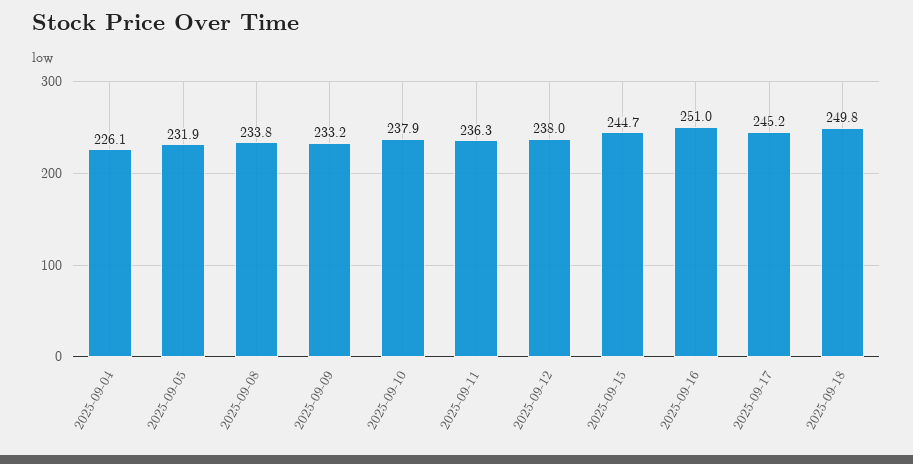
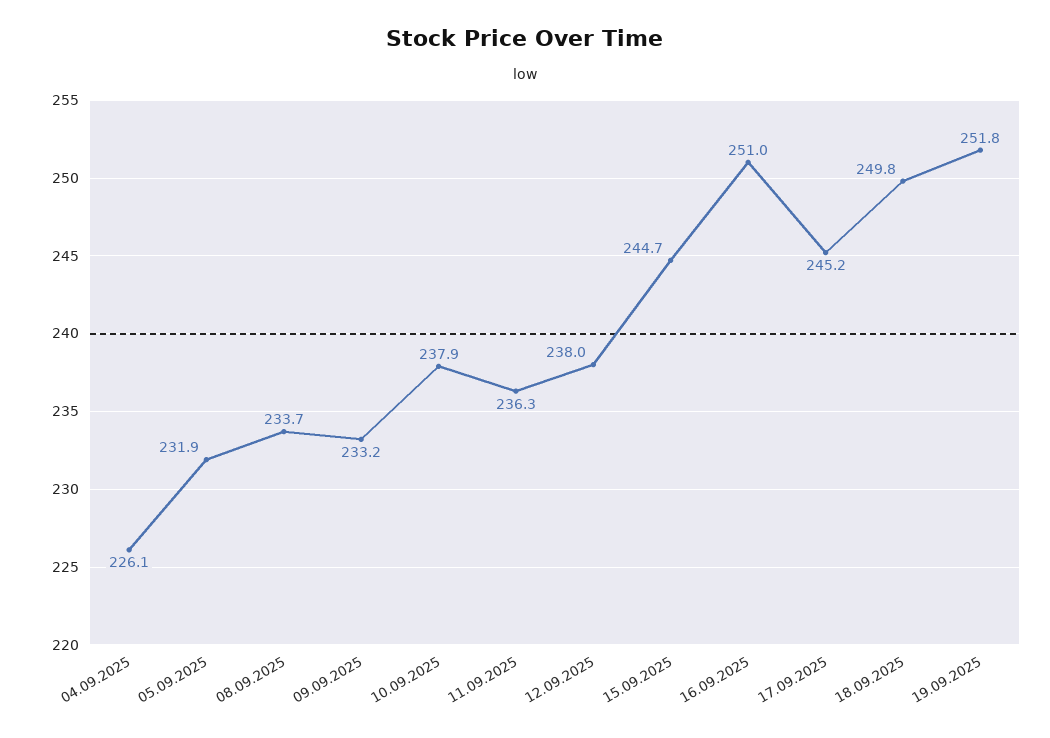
2025-09-08: 233.8 -> 233.7
19.09.2025: none -> 251.8

